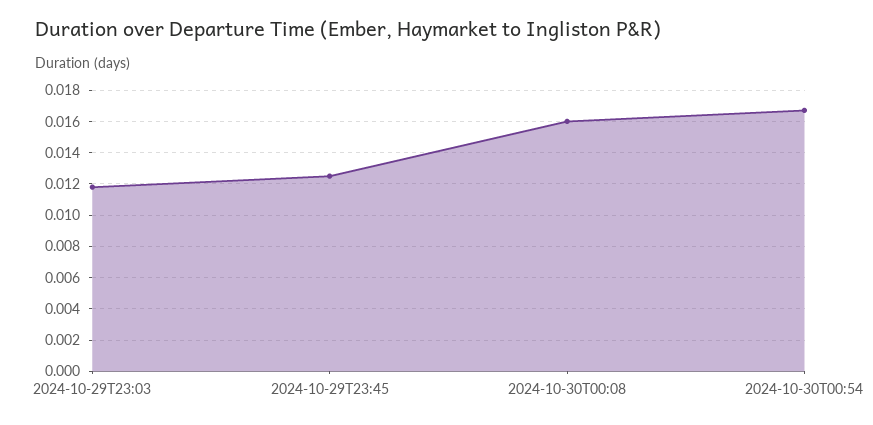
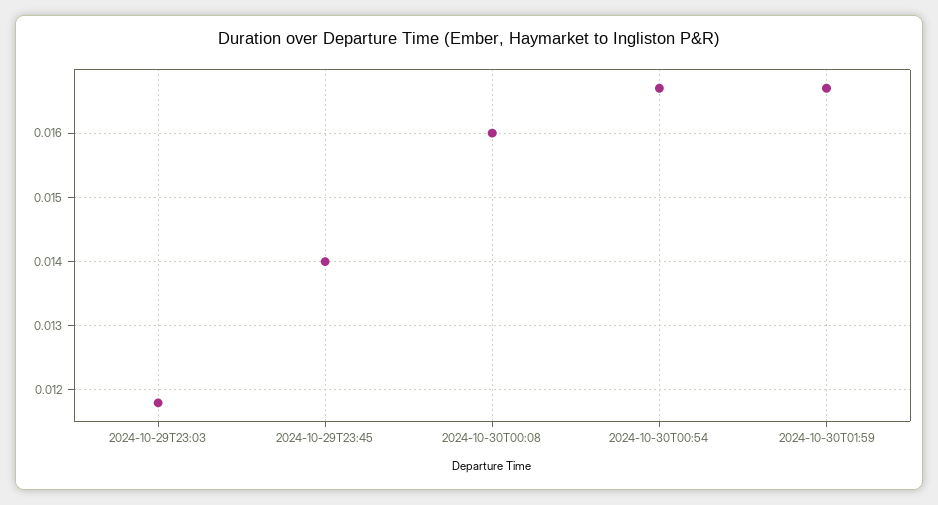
2024-10-29T23:45: 0.0125 -> 0.014
2024-10-30T01:59: none -> 0.0167

